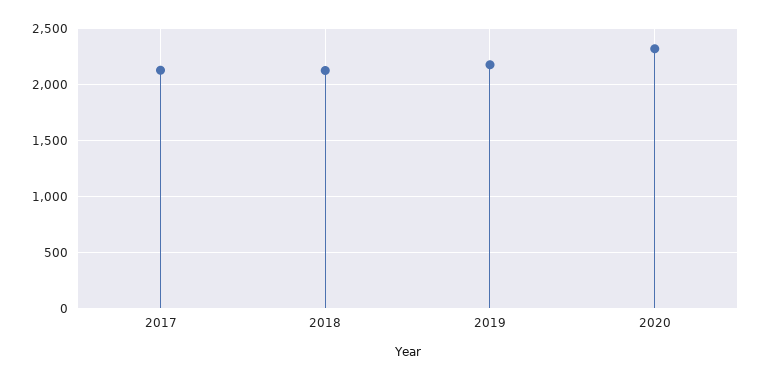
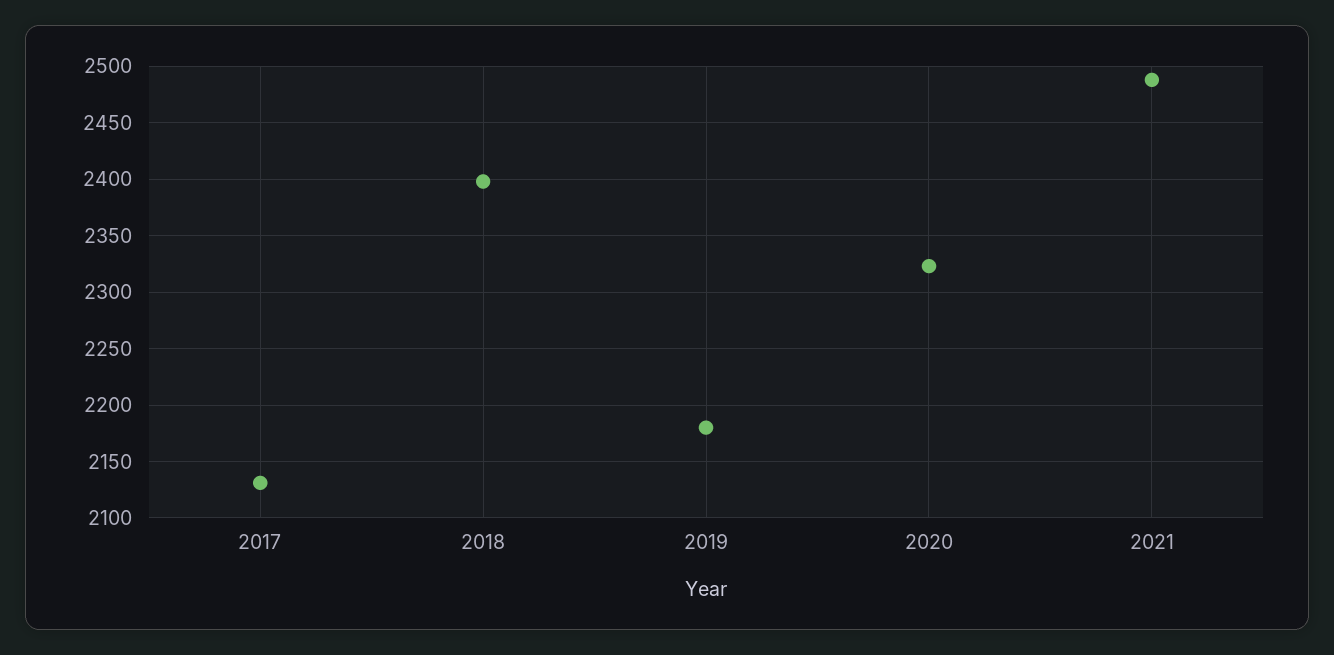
2018: 2100 -> 2400
2021: none -> 2490

